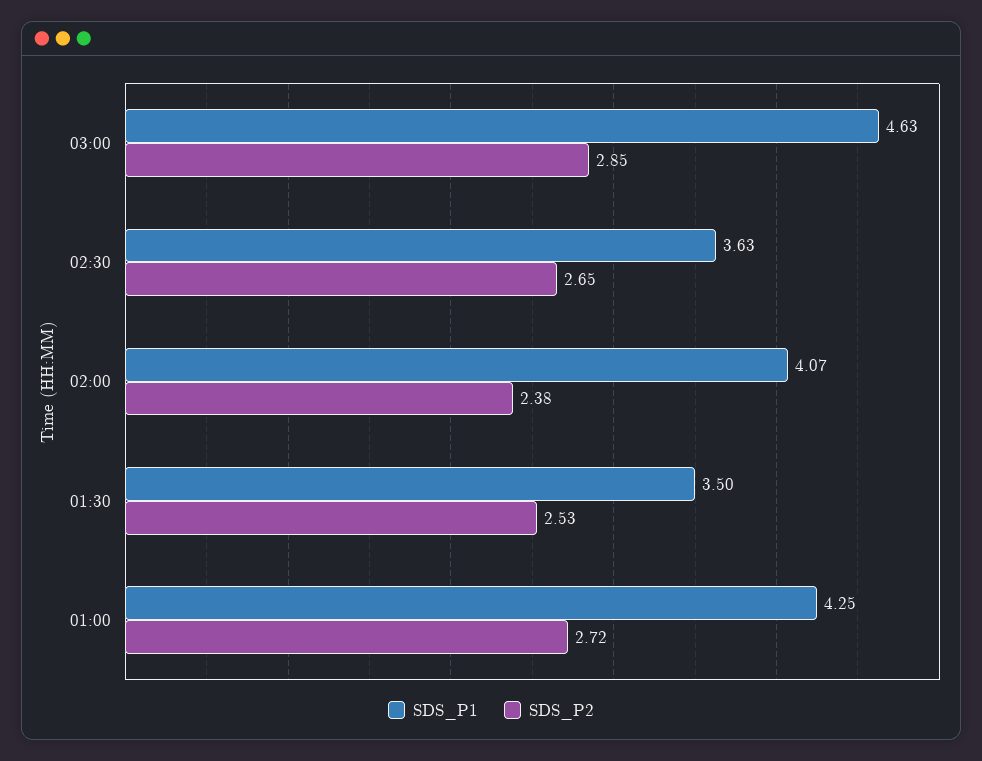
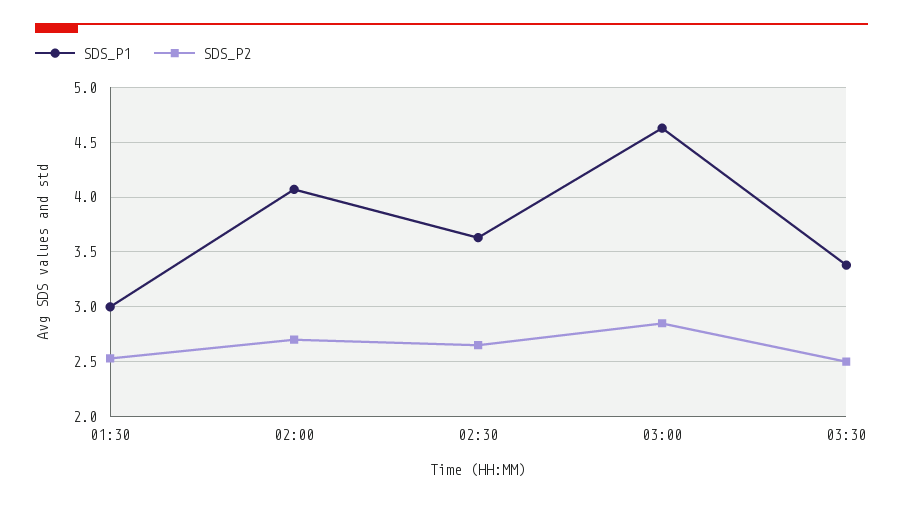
SDS_P2, 02:00: 2.38 -> 2.7
SDS_P1, 01:30: 3.5 -> 3
SDS_P1, 01:00: 4.25 -> none
SDS_P2, 01:00: 2.72 -> none
SDS_P1, 03:30: none -> 3.4
SDS_P2, 03:30: none -> 2.5

